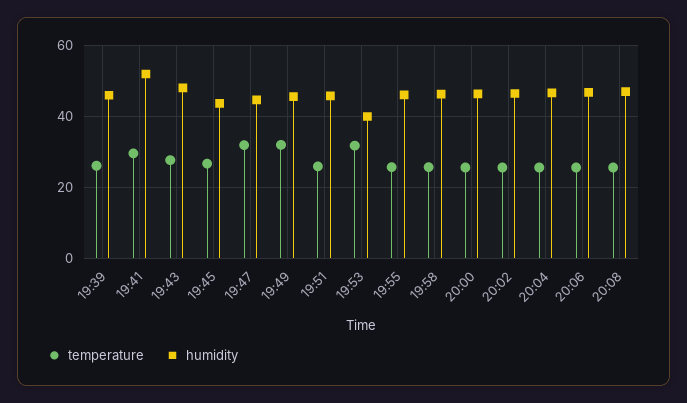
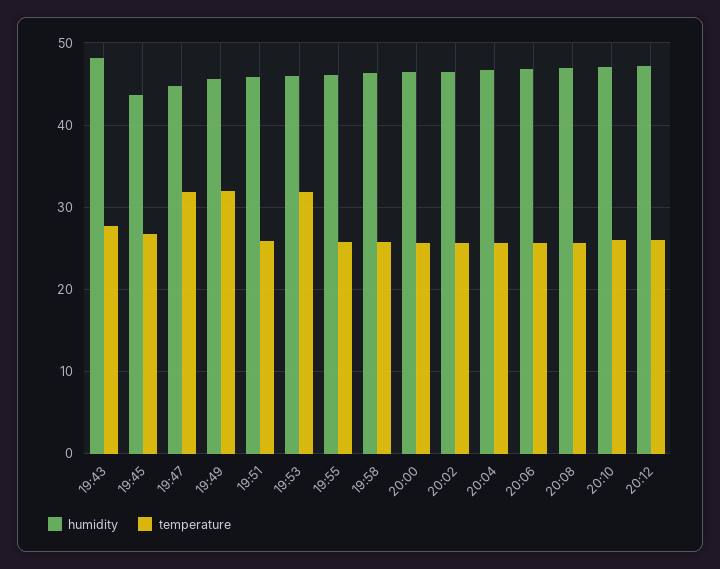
temperature, 19:39: 26 -> none
humidity, 19:39: 46 -> none
temperature, 19:41: 30 -> none
humidity, 19:41: 52 -> none
humidity, 19:53: 40 -> 46
humidity, 20:10: none -> 47
temperature, 20:10: none -> 26
humidity, 20:12: none -> 47
temperature, 20:12: none -> 26

